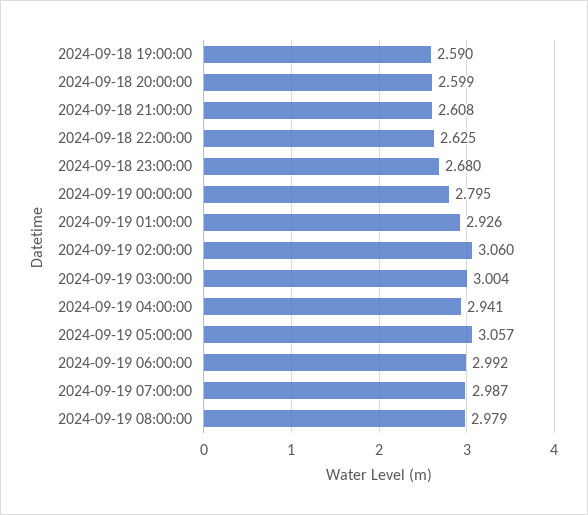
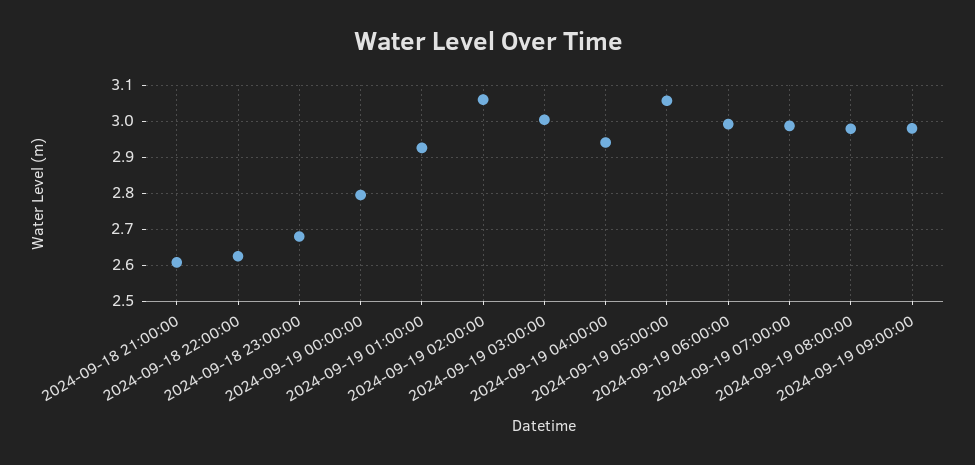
2024-09-18 19:00:00: 2.59 -> none
2024-09-18 20:00:00: 2.599 -> none
2024-09-19 09:00:00: none -> 2.98

